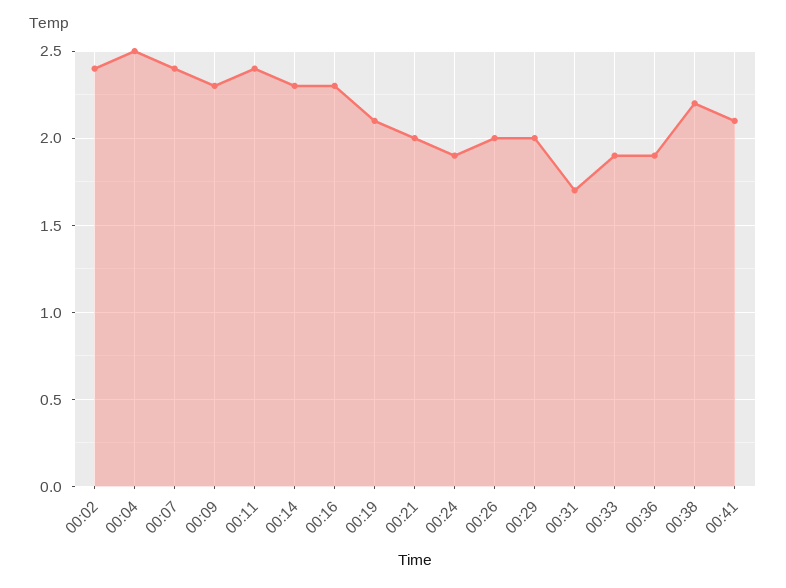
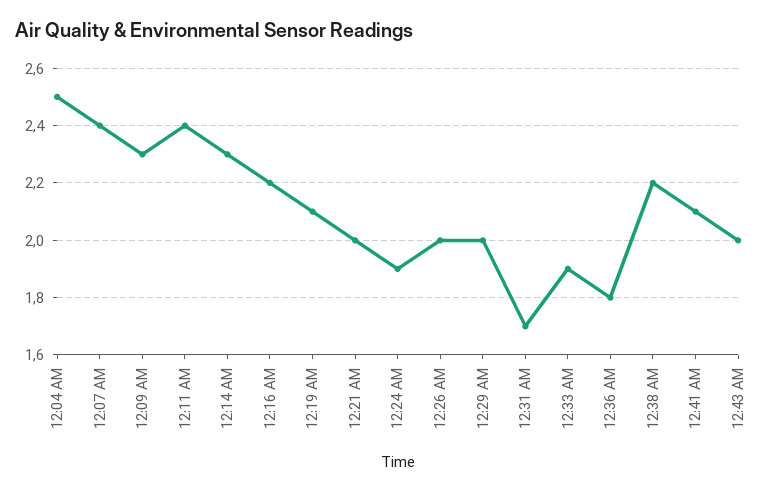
00:02: 2.4 -> none
00:16: 2.3 -> 2.2
00:36: 1.9 -> 1.8
12:43 AM: none -> 2

